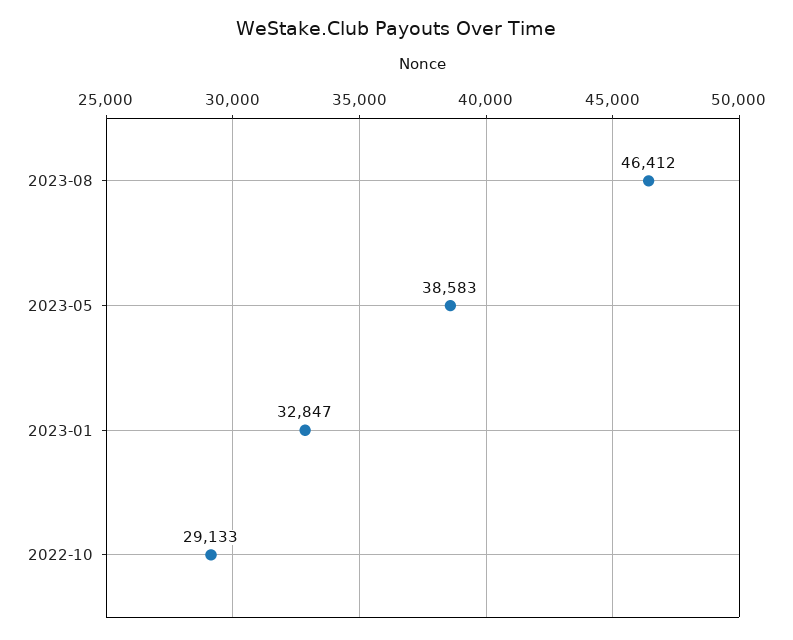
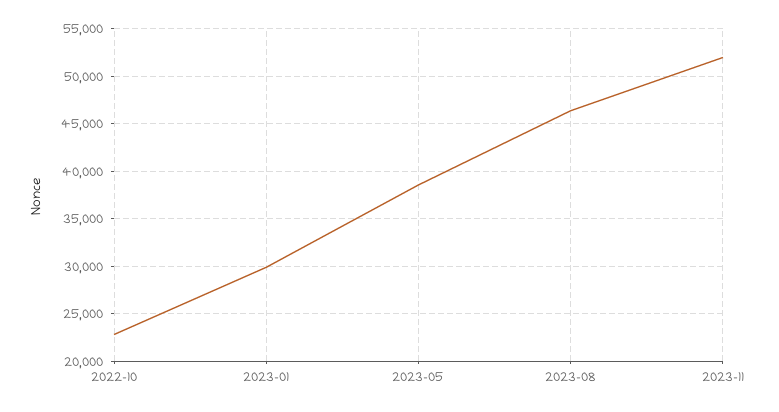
2023-01: 32847 -> 30000
2022-10: 29133 -> 23000
2023-11: none -> 52000

